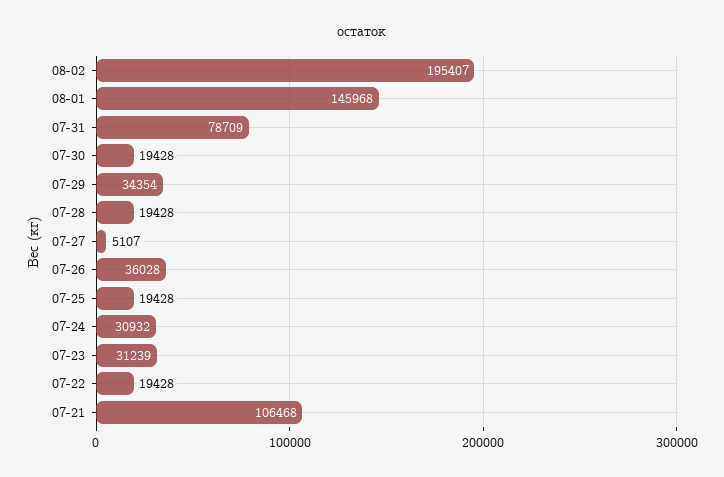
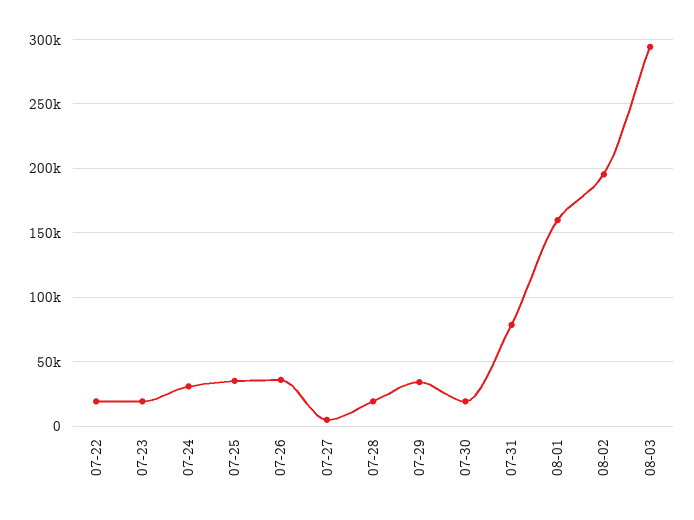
08-01: 145968 -> 160000
07-25: 19428 -> 35000
07-23: 31239 -> 20000
07-21: 106468 -> none
08-03: none -> 295000

